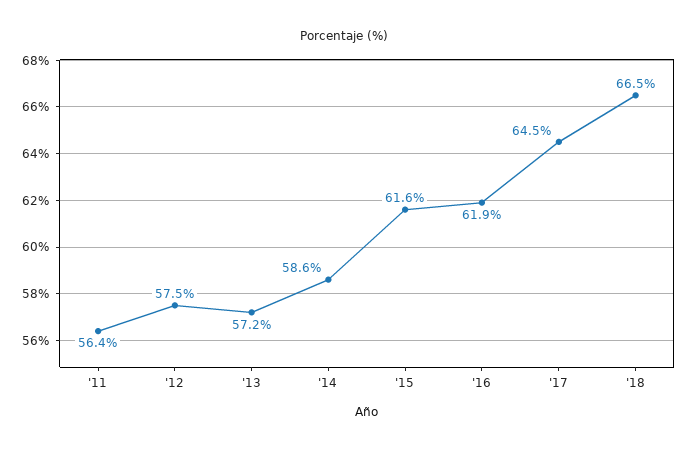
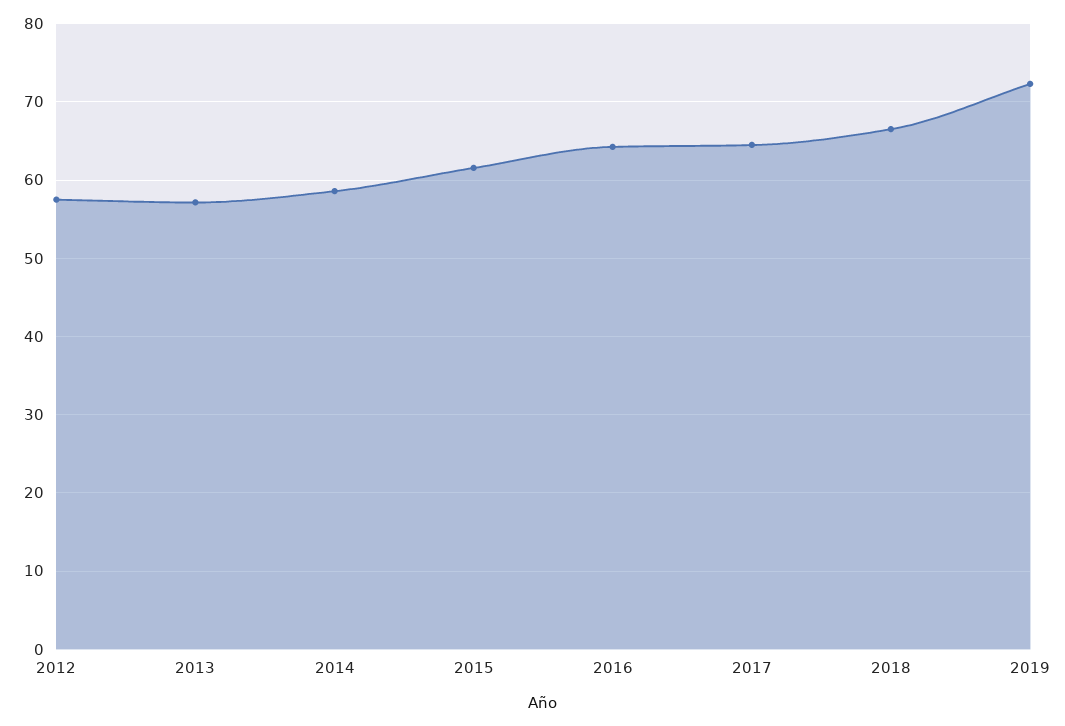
'11: 56.4 -> none
'16: 61.9 -> 64
2019: none -> 72

